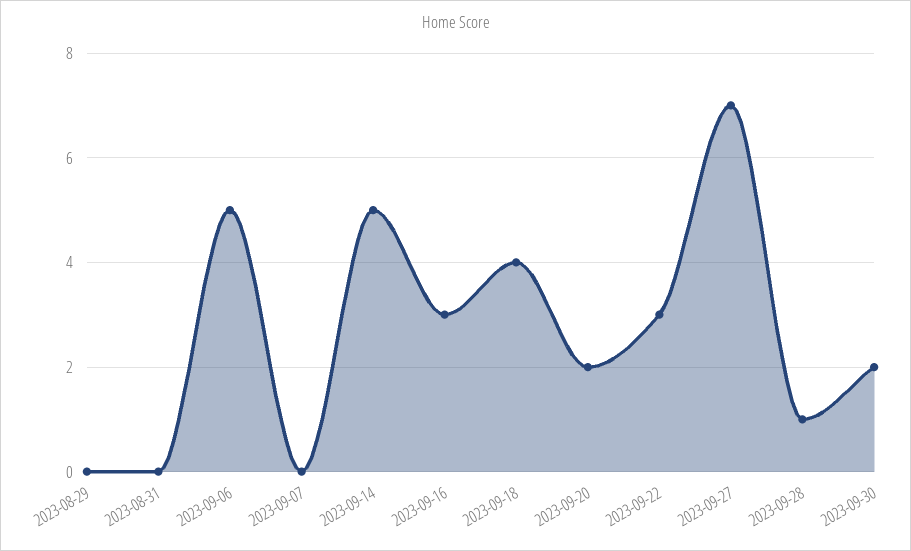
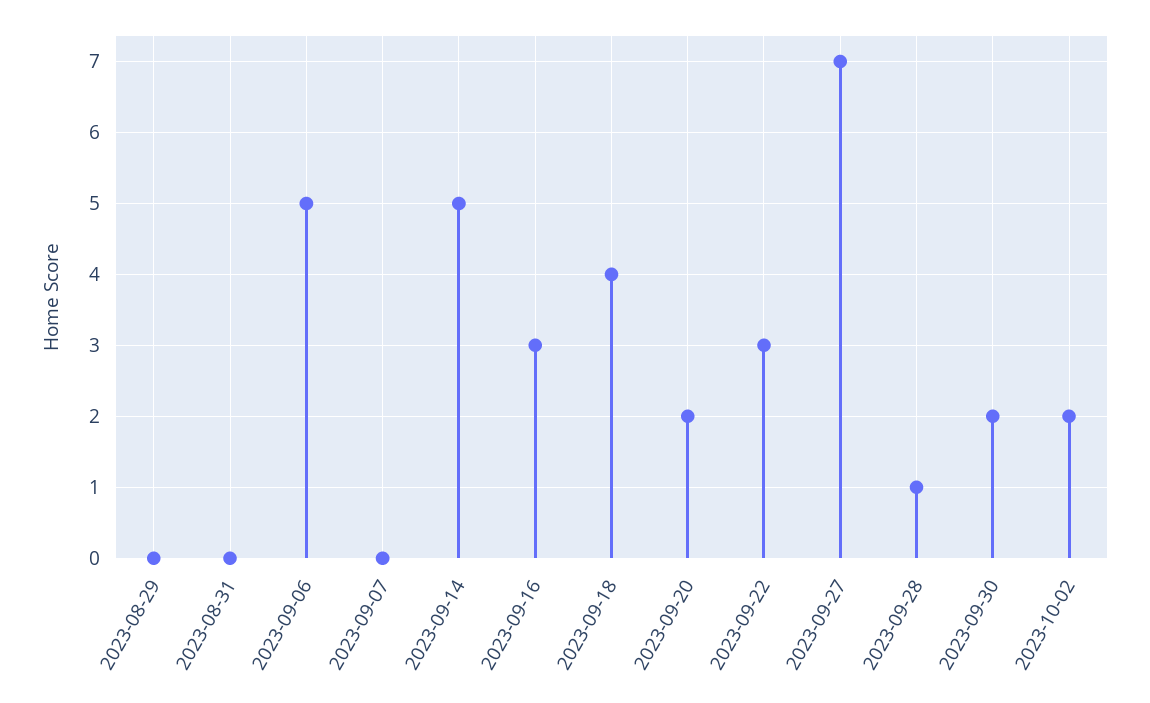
2023-10-02: none -> 2

